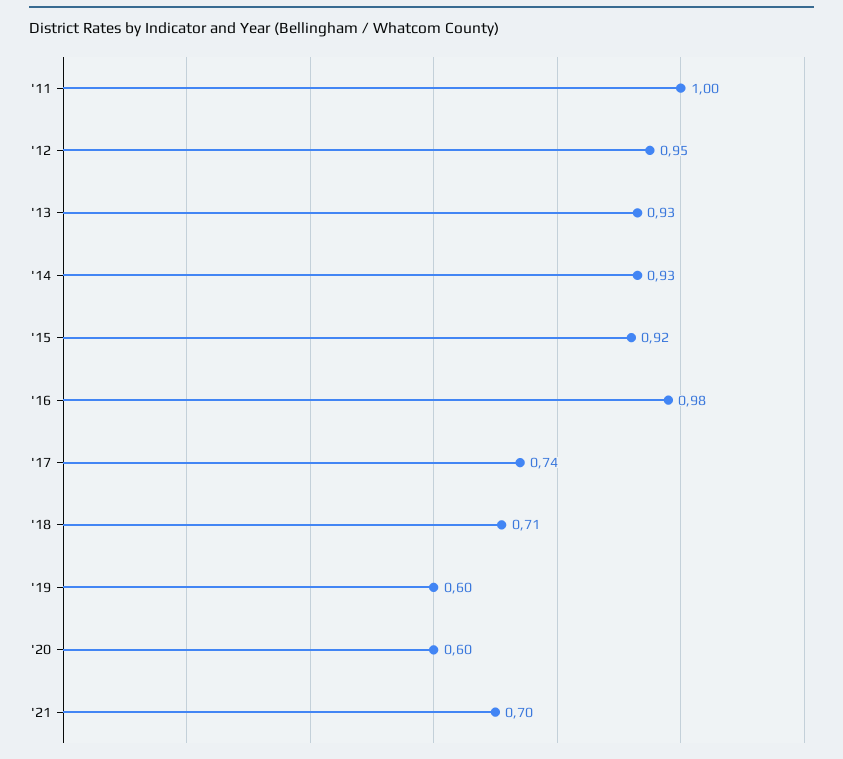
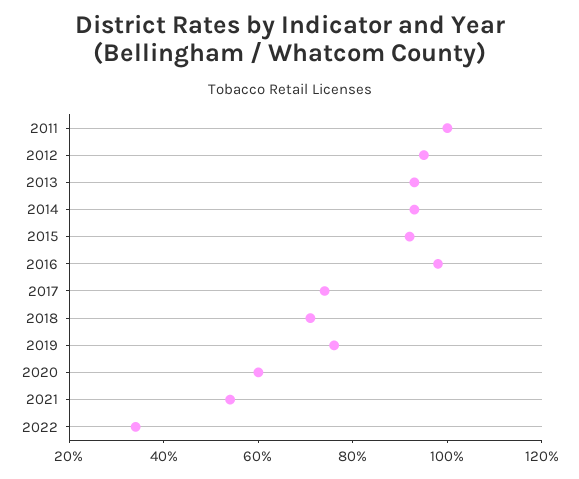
'19: 0.6 -> 0.75
'21: 0.7 -> 0.55
2022: none -> 0.35

